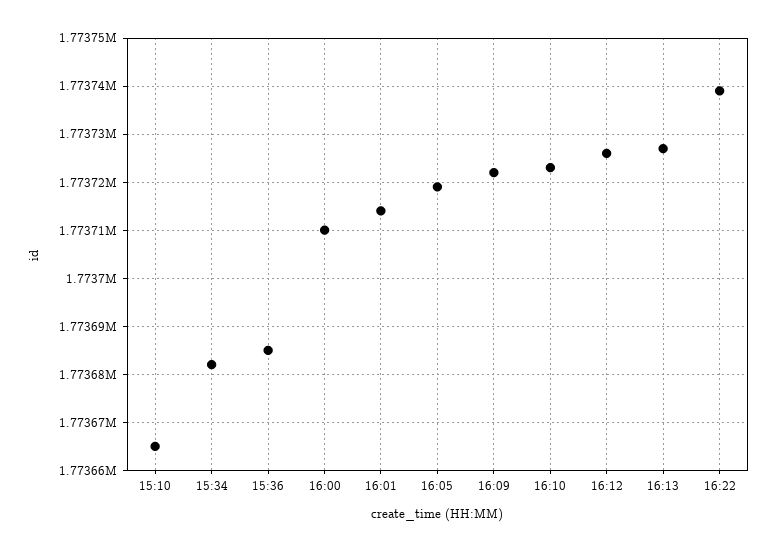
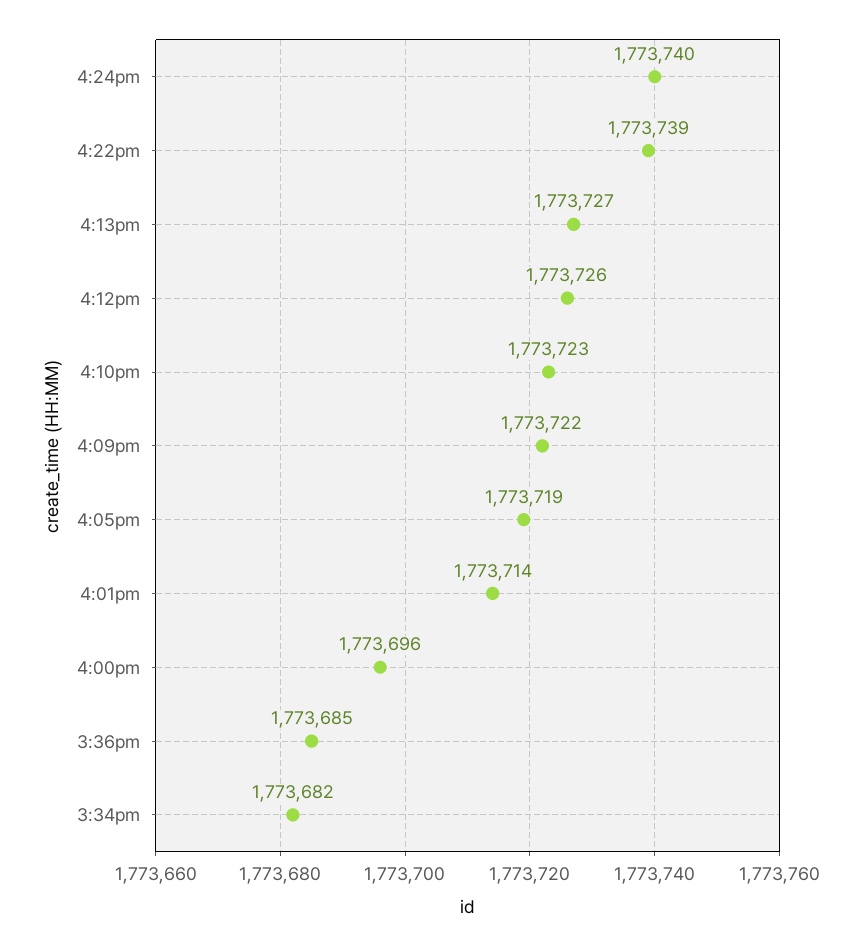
15:10: 1773665 -> none
16:00: 1773710 -> 1773696
4:24pm: none -> 1773740

